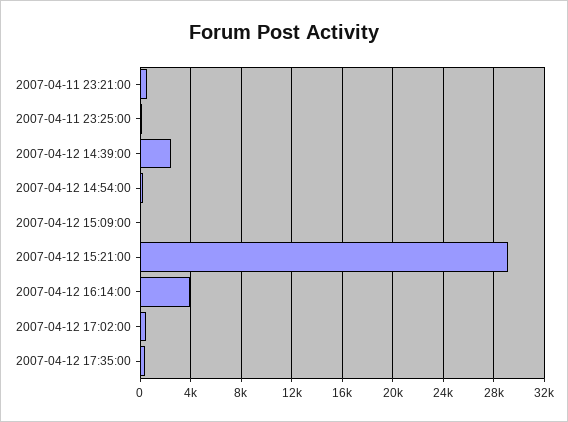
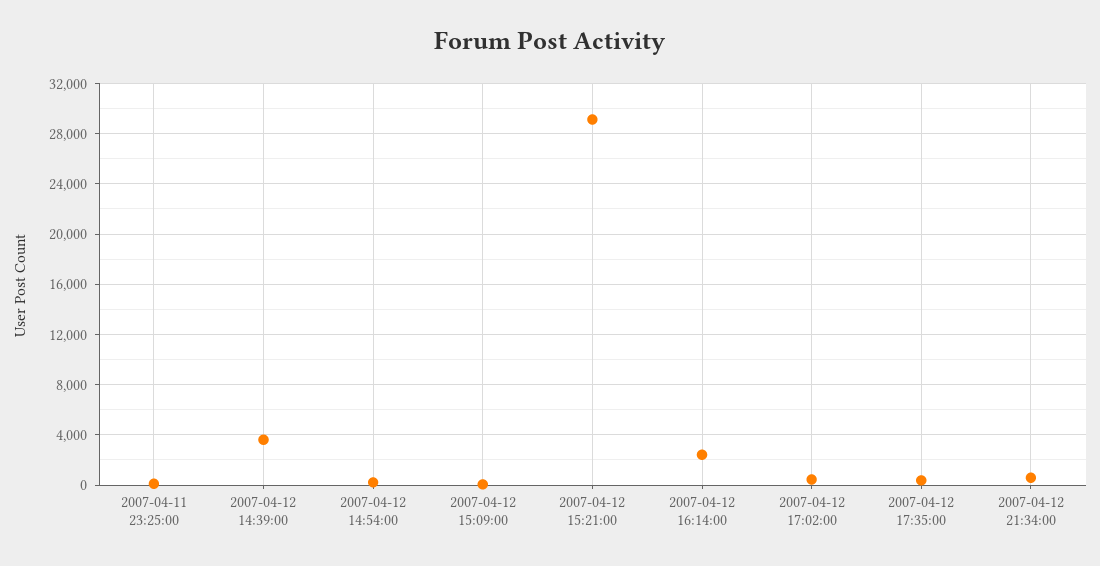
2007-04-11 23:21:00: 500 -> none
2007-04-12 14:39:00: 2500 -> 3500
2007-04-12 16:14:00: 4000 -> 2500
2007-04-12 21:34:00: none -> 500

